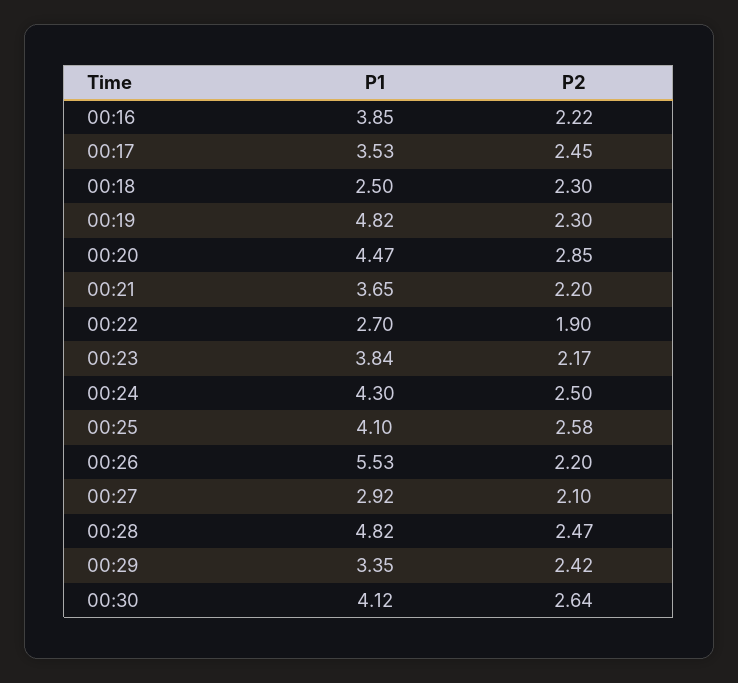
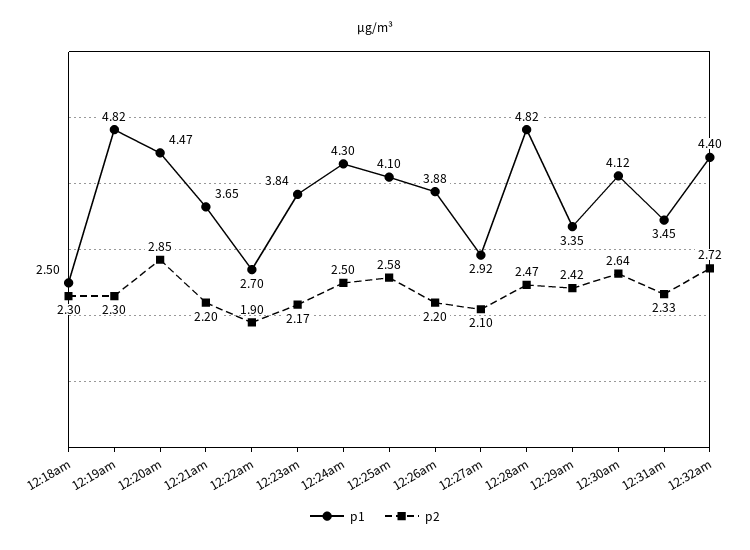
P1, 00:16: 3.85 -> none
P2, 00:16: 2.22 -> none
P1, 00:17: 3.53 -> none
P2, 00:17: 2.45 -> none
P1, 00:26: 5.53 -> 3.88
P1, 12:31am: none -> 3.45
P2, 12:31am: none -> 2.33
P1, 12:32am: none -> 4.4
P2, 12:32am: none -> 2.72

